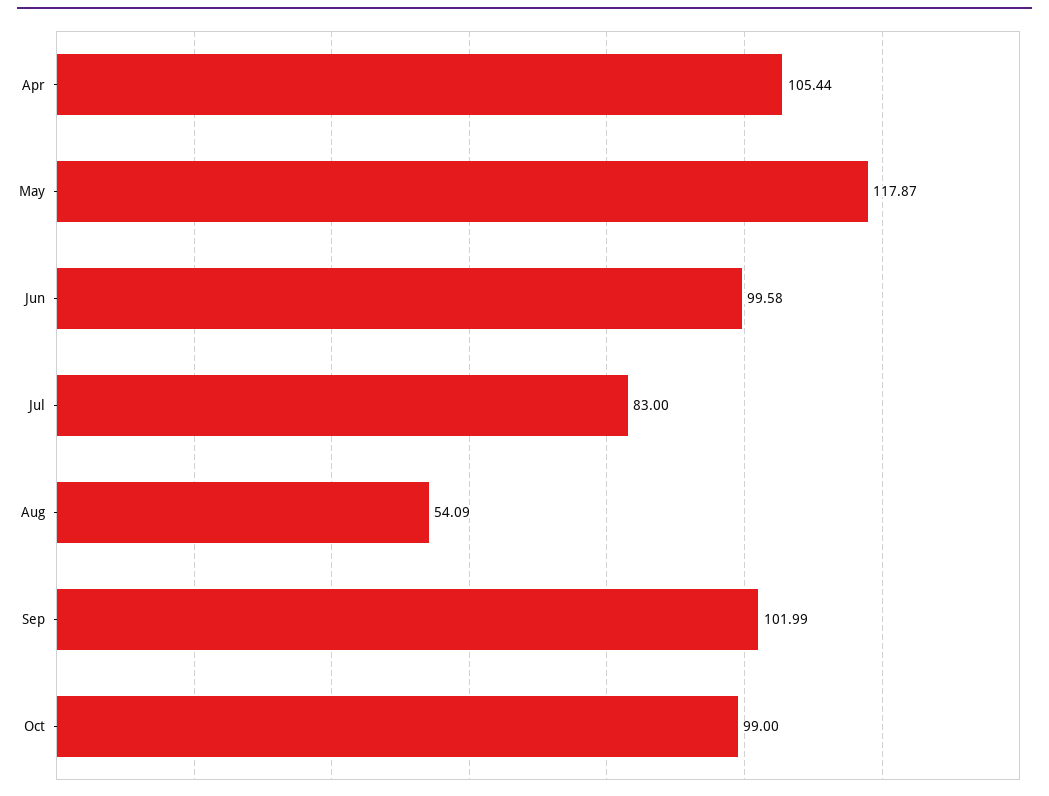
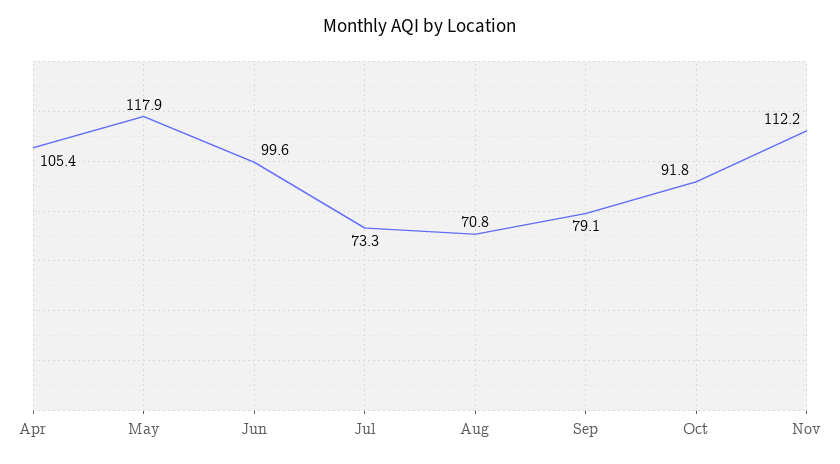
Jul: 83 -> 73.3
Aug: 54.09 -> 70.8
Sep: 101.99 -> 79.1
Oct: 99 -> 91.8
Nov: none -> 112.2

